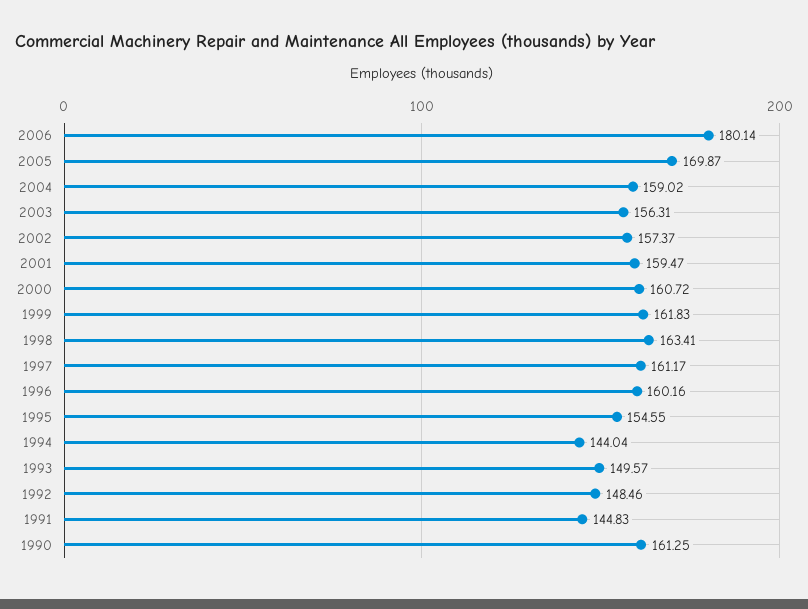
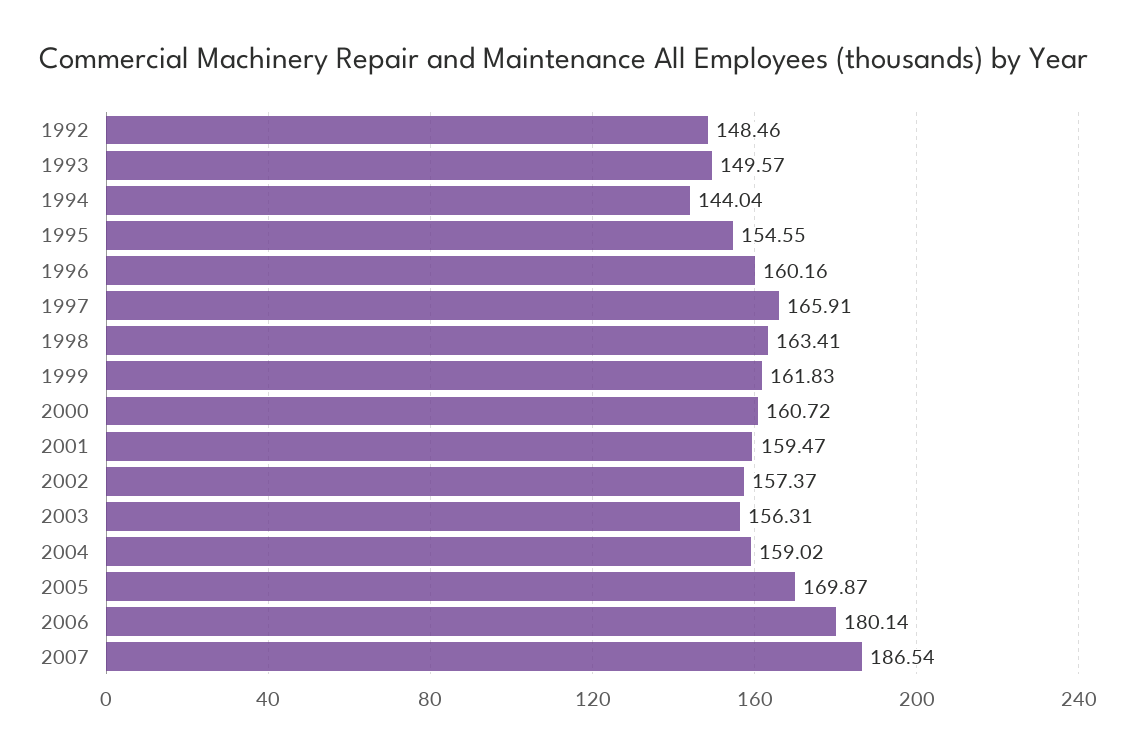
1997: 161.17 -> 165.91
1991: 144.83 -> none
1990: 161.25 -> none
2007: none -> 186.54

